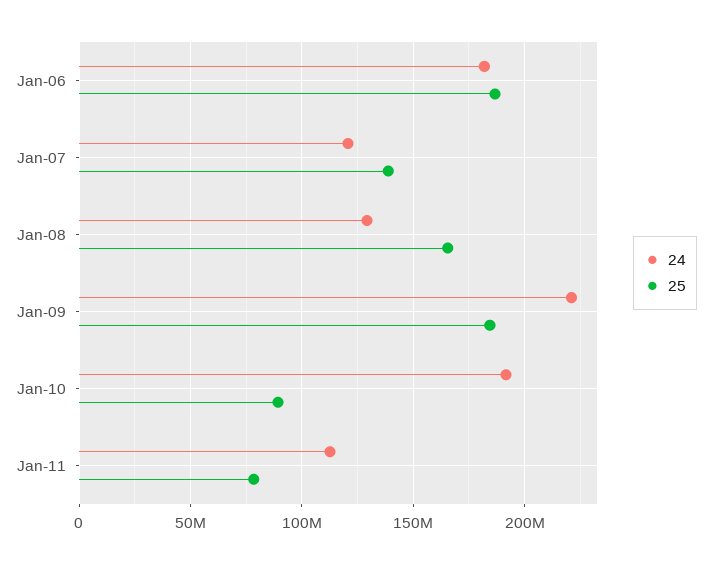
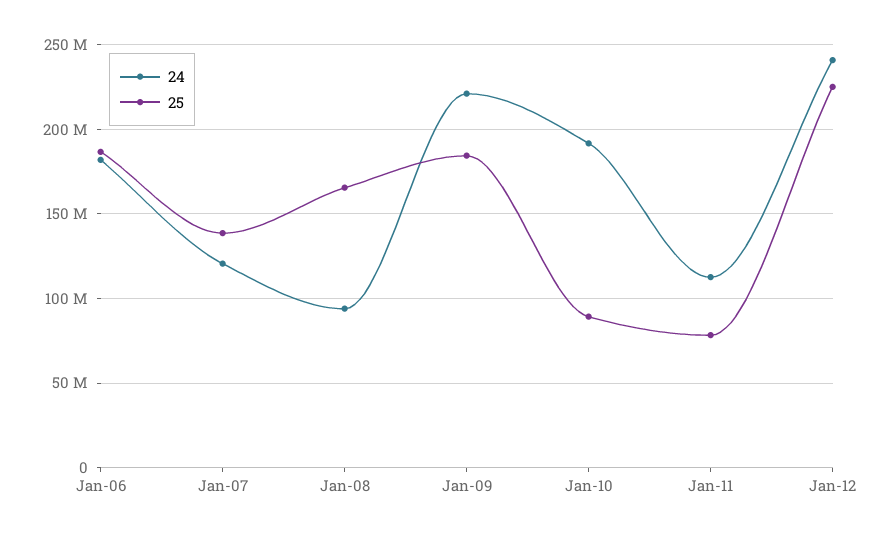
24, Jan-08: 130000000 -> 95000000
24, Jan-12: none -> 240000000
25, Jan-12: none -> 225000000

